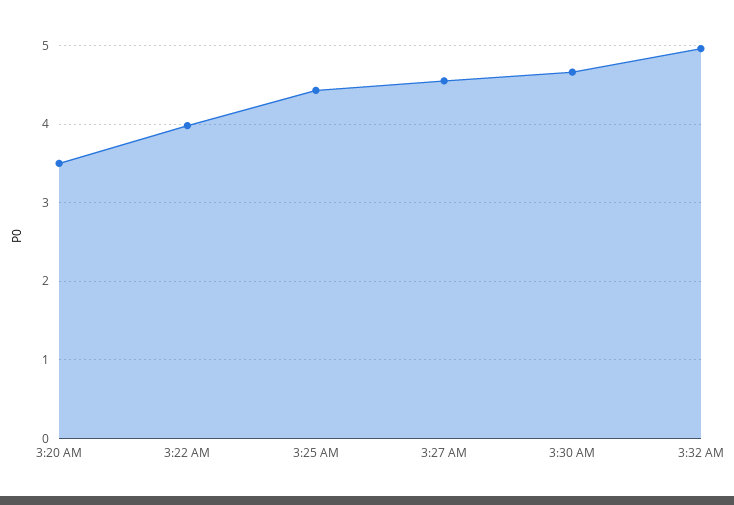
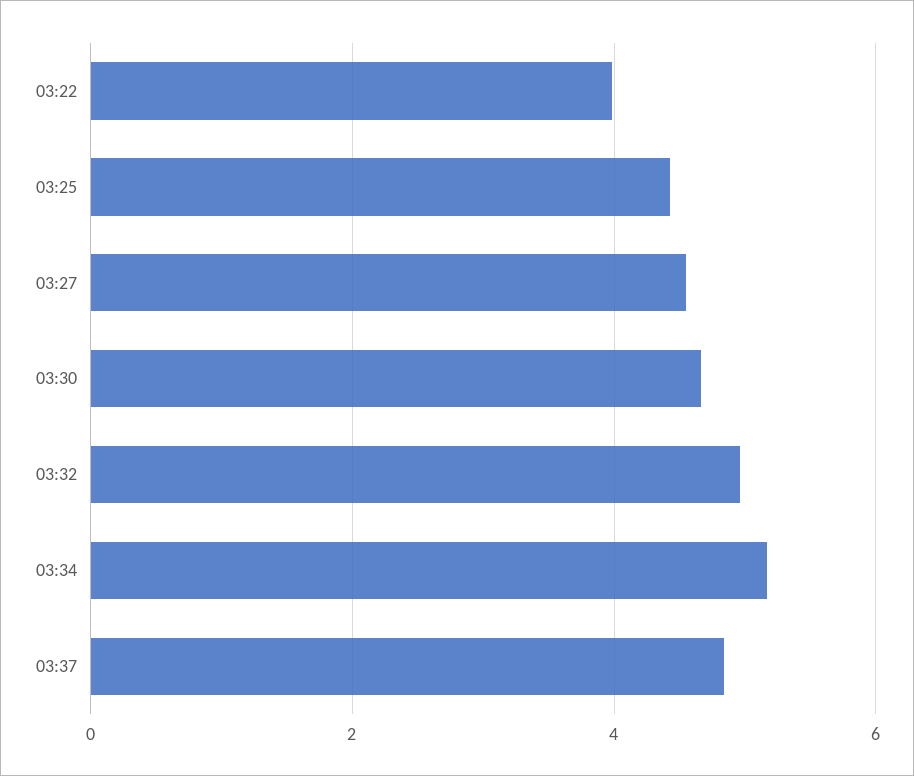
3:20 AM: 3.5 -> none
03:34: none -> 5.2
03:37: none -> 4.8

